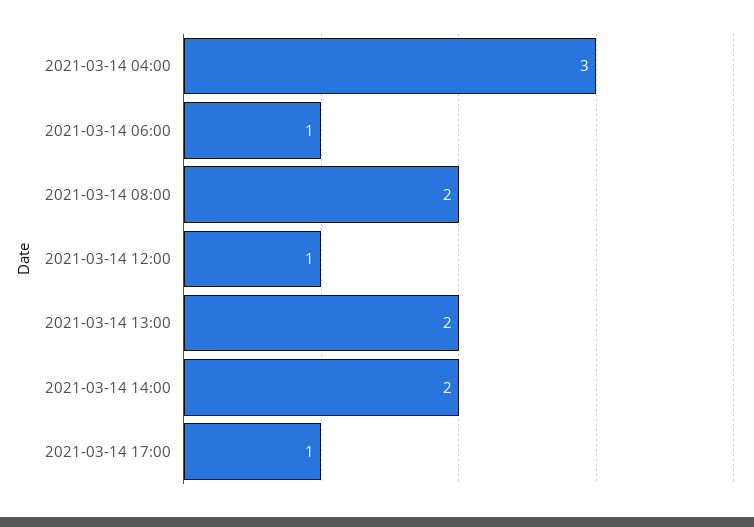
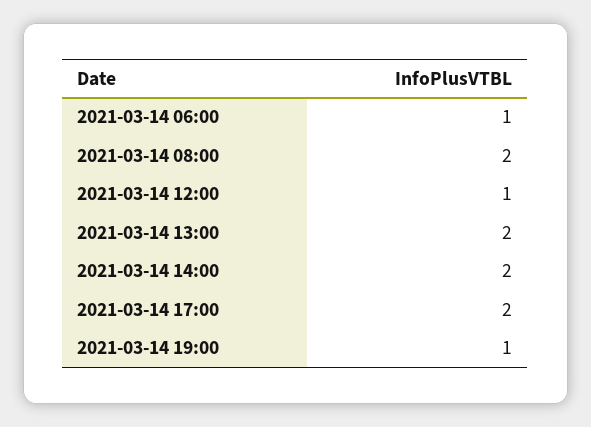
2021-03-14 04:00: 3 -> none
2021-03-14 17:00: 1 -> 2
2021-03-14 19:00: none -> 1

